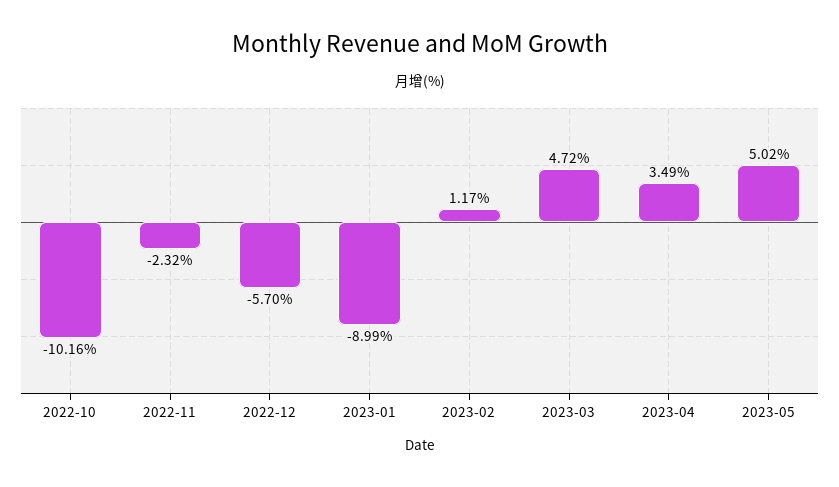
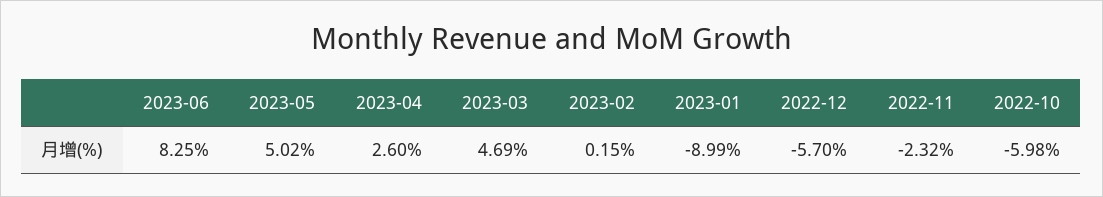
2022-10: -10.16 -> -5.98
2023-02: 1.17 -> 0.15
2023-03: 4.72 -> 4.69
2023-04: 3.49 -> 2.6
2023-06: none -> 8.25

